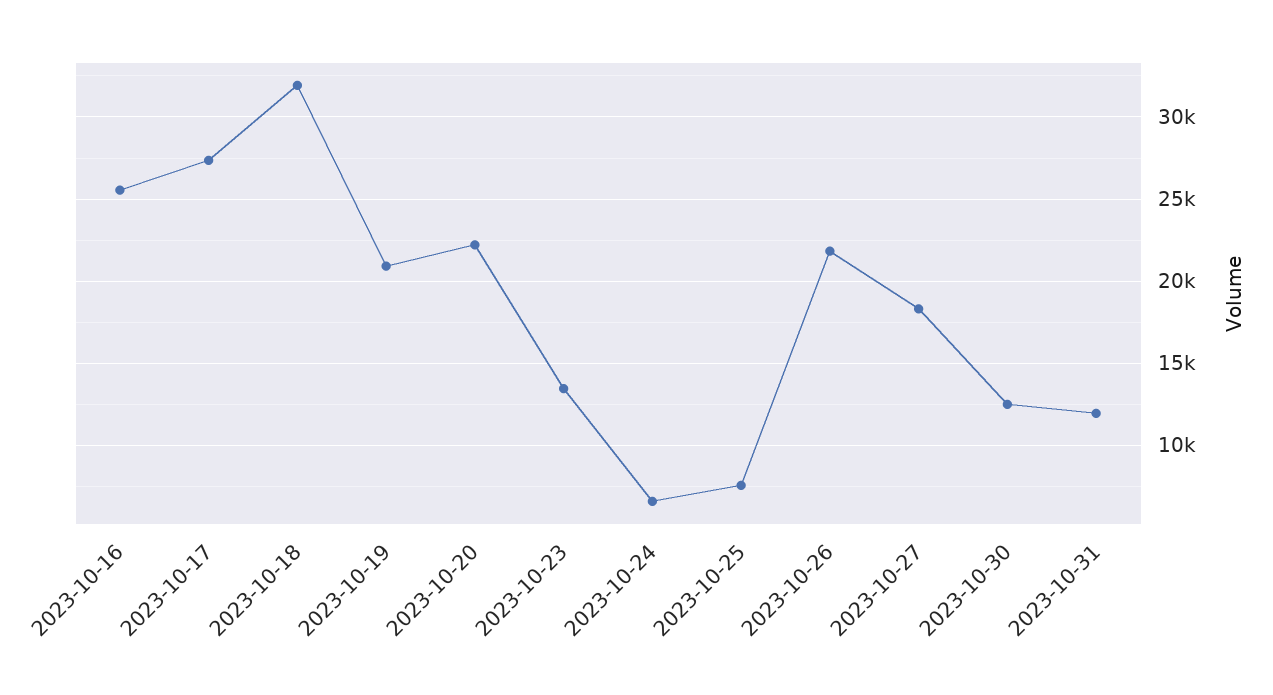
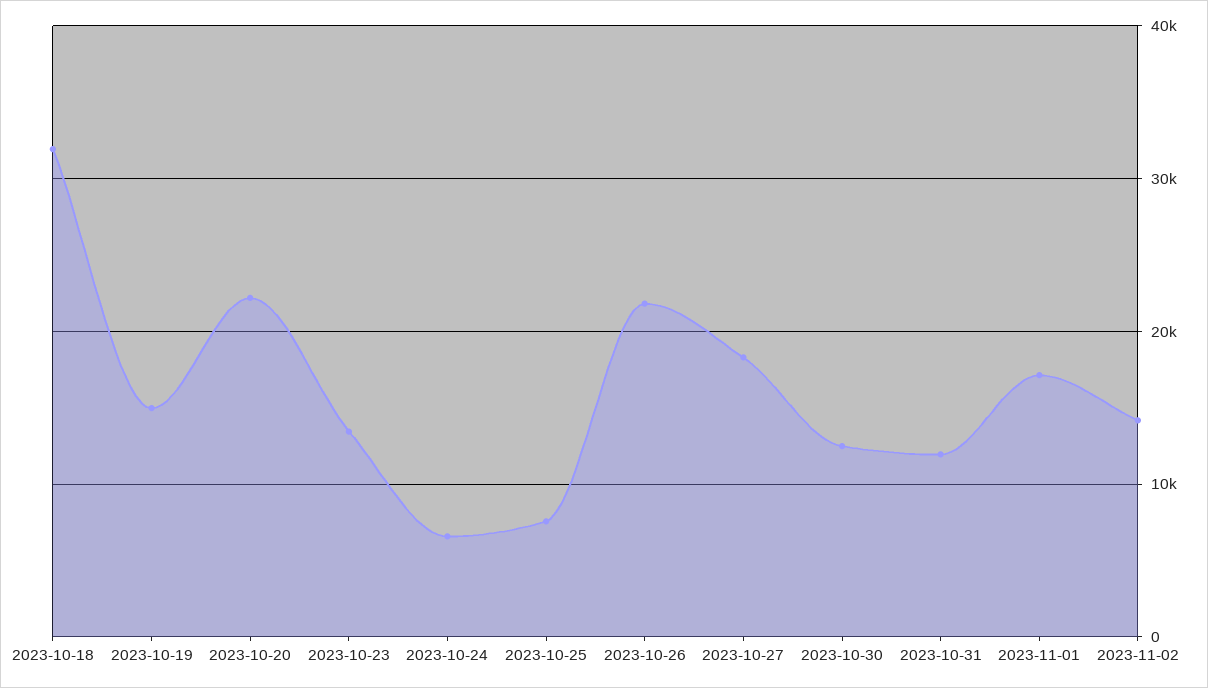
2023-10-16: 25500 -> none
2023-10-17: 27500 -> none
2023-10-19: 21000 -> 15000
2023-11-01: none -> 17000
2023-11-02: none -> 14000

